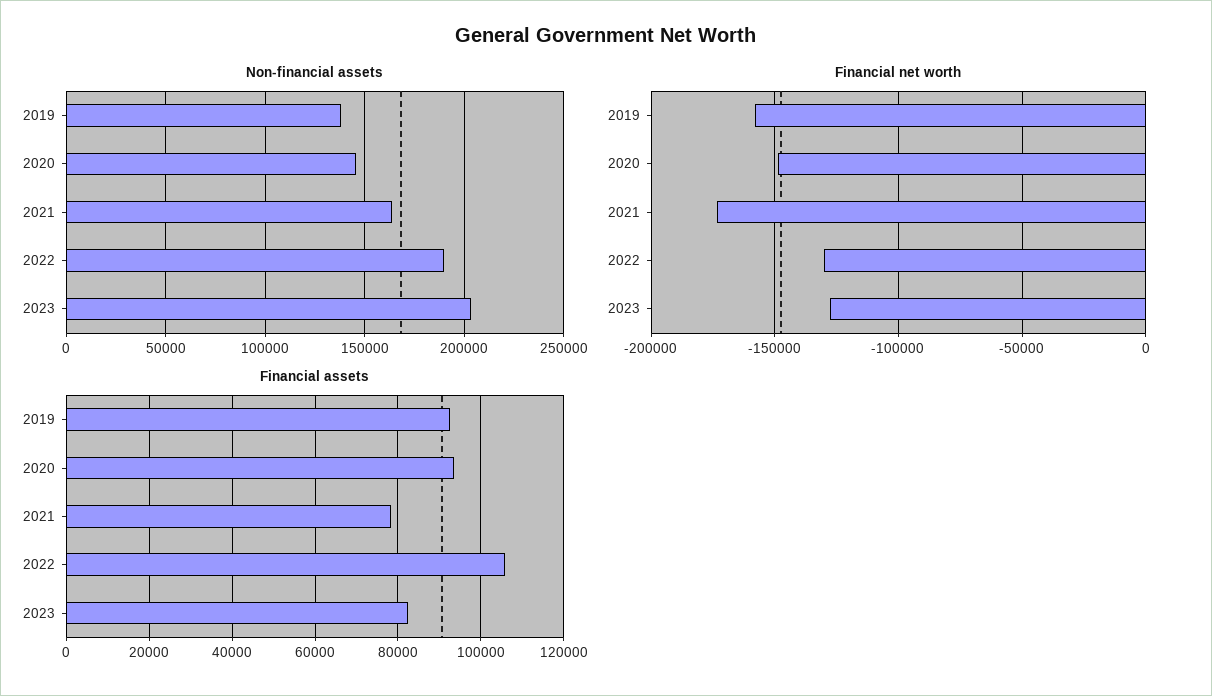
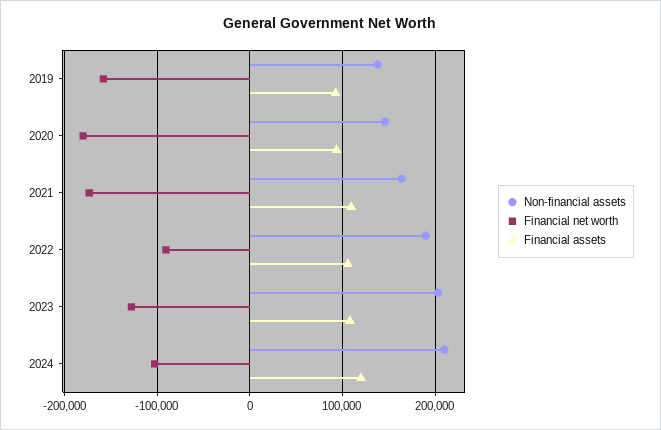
Financial net worth, 2020: -150000 -> -180000
Financial net worth, 2022: -130000 -> -90000
Financial assets, 2021: 78000 -> 110000
Financial assets, 2023: 82000 -> 110000
Non-financial assets, 2024: none -> 210000
Financial net worth, 2024: none -> -100000
Financial assets, 2024: none -> 120000

